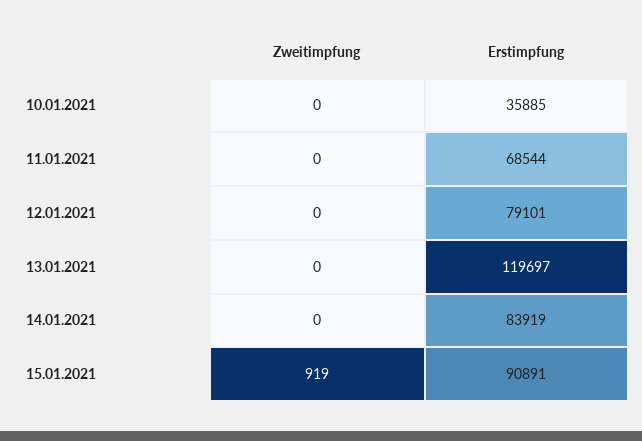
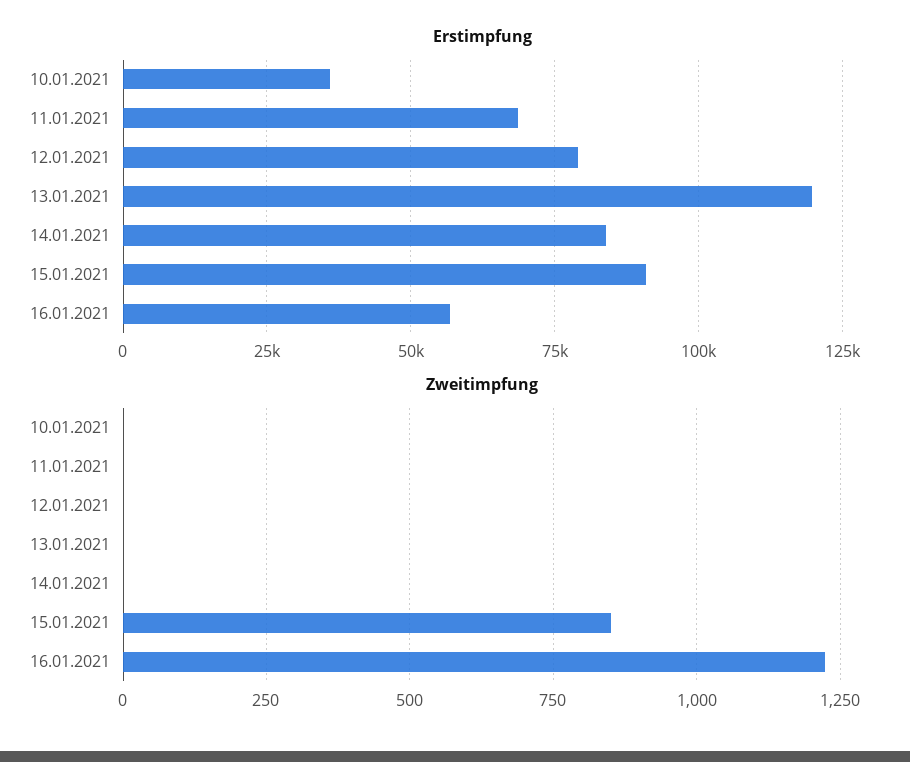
Zweitimpfung, 15.01.2021: 919 -> 850
Erstimpfung, 16.01.2021: none -> 57500
Zweitimpfung, 16.01.2021: none -> 1225

